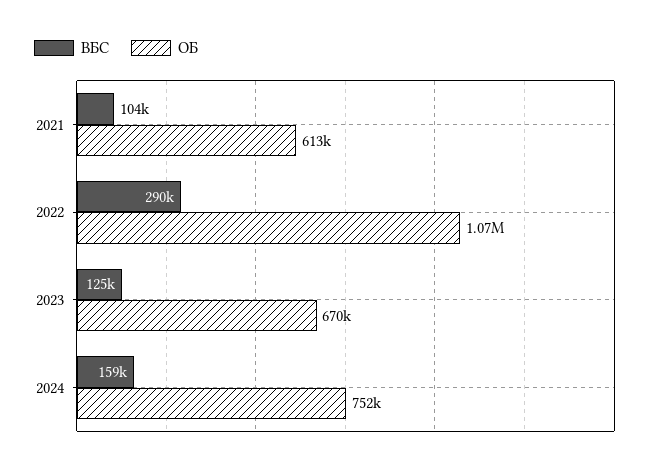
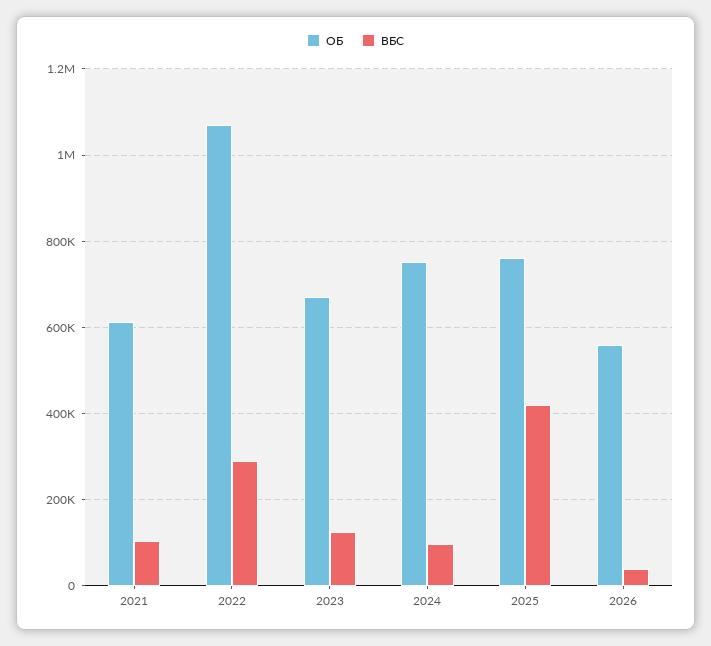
ВБС, 2024: 159000 -> 100000
ОБ, 2025: none -> 760000
ВБС, 2025: none -> 420000
ОБ, 2026: none -> 560000
ВБС, 2026: none -> 40000

